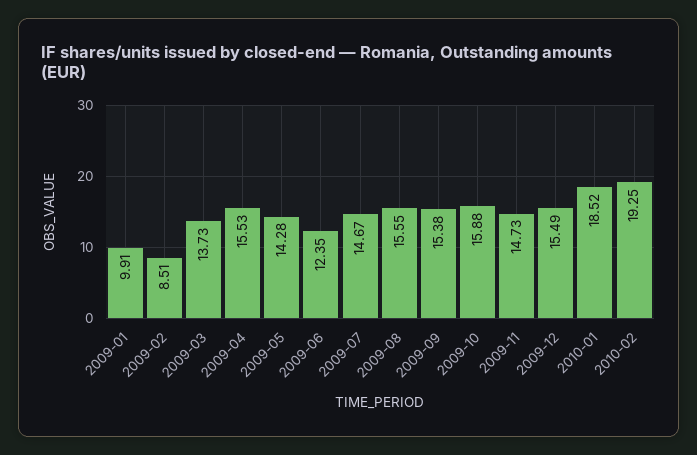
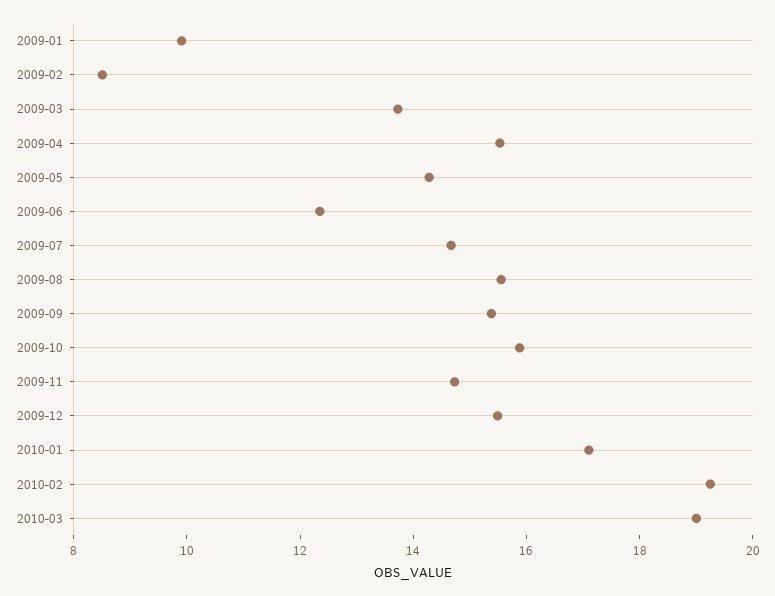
2010-01: 18.52 -> 17
2010-03: none -> 19

